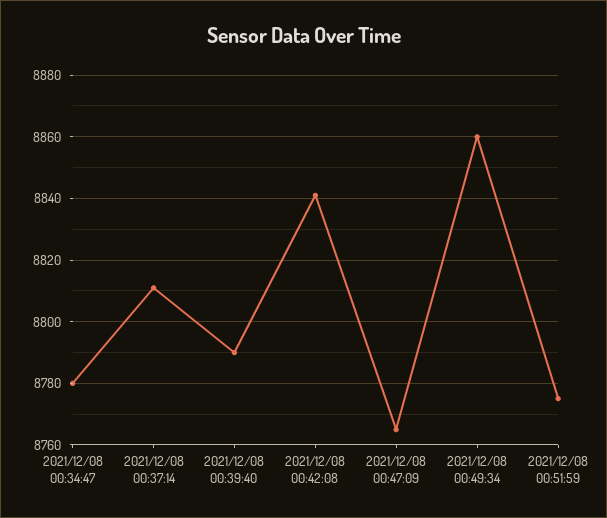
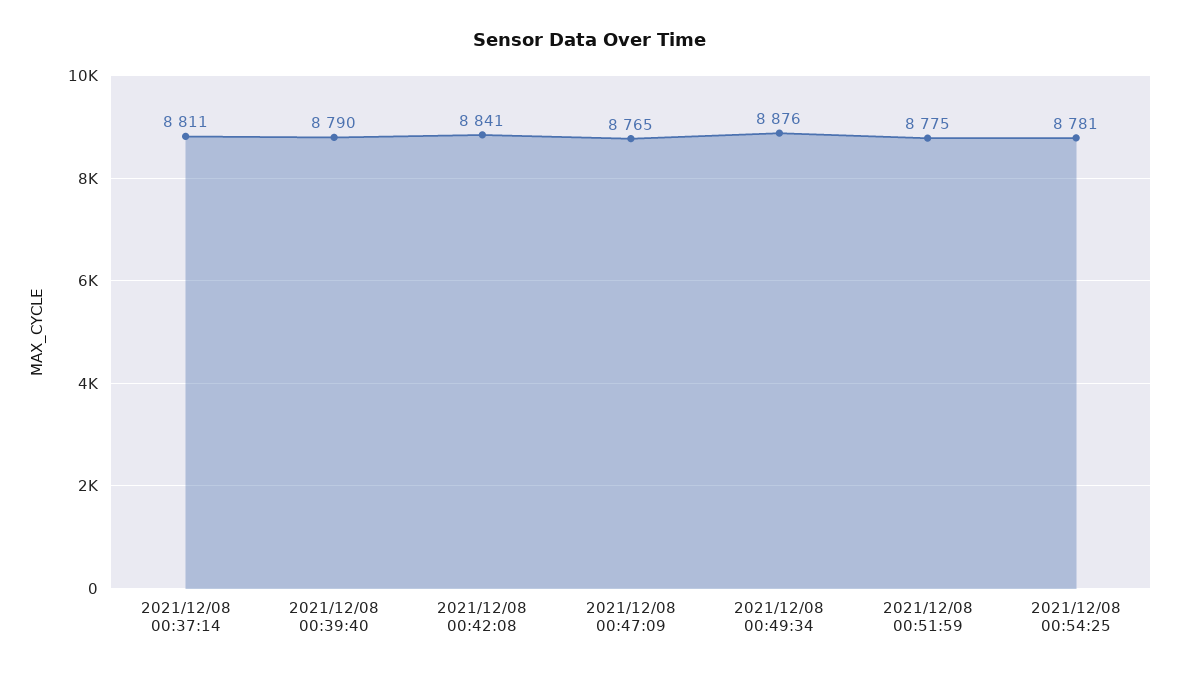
2021/12/08 00:34:47: 8780 -> none
2021/12/08 00:49:34: 8860 -> 8876
2021/12/08 00:54:25: none -> 8781

